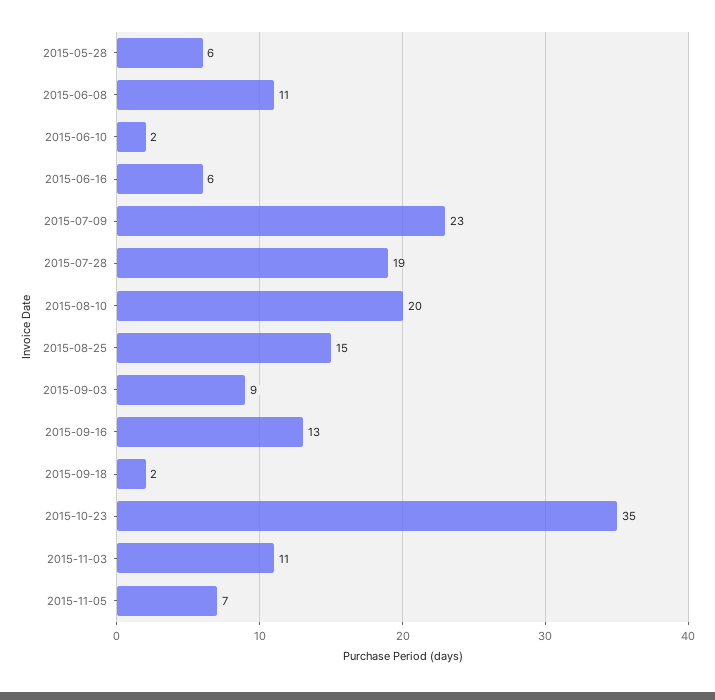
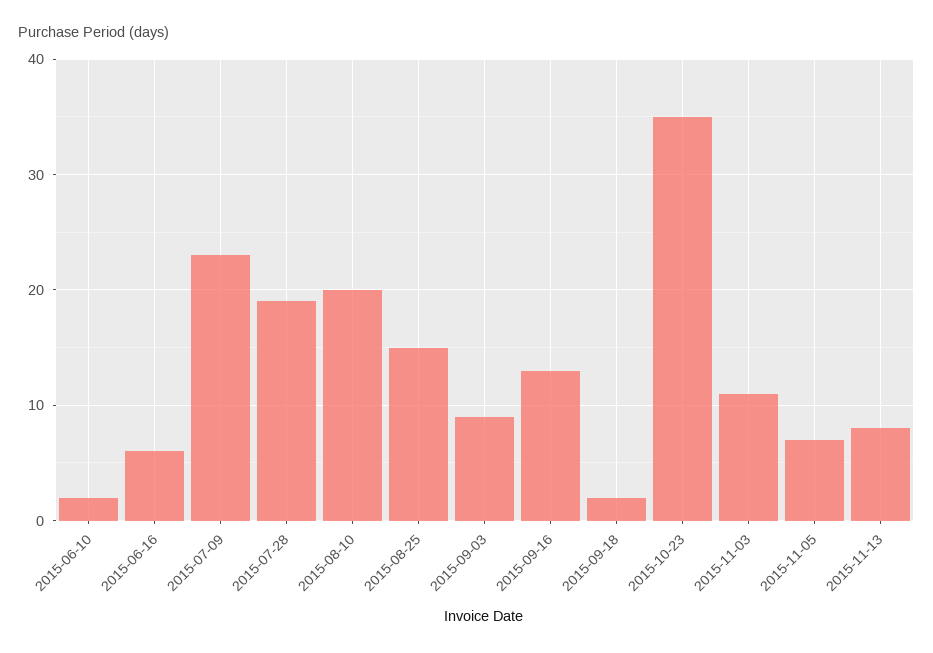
2015-05-28: 6 -> none
2015-06-08: 11 -> none
2015-11-13: none -> 8

